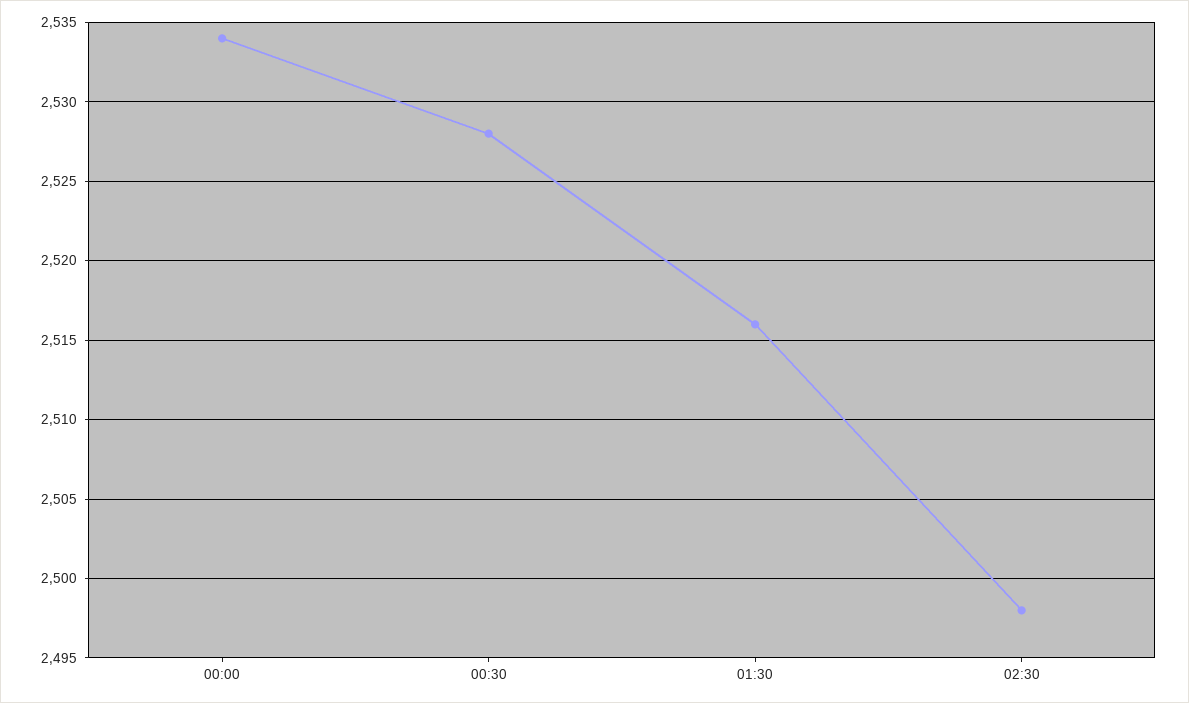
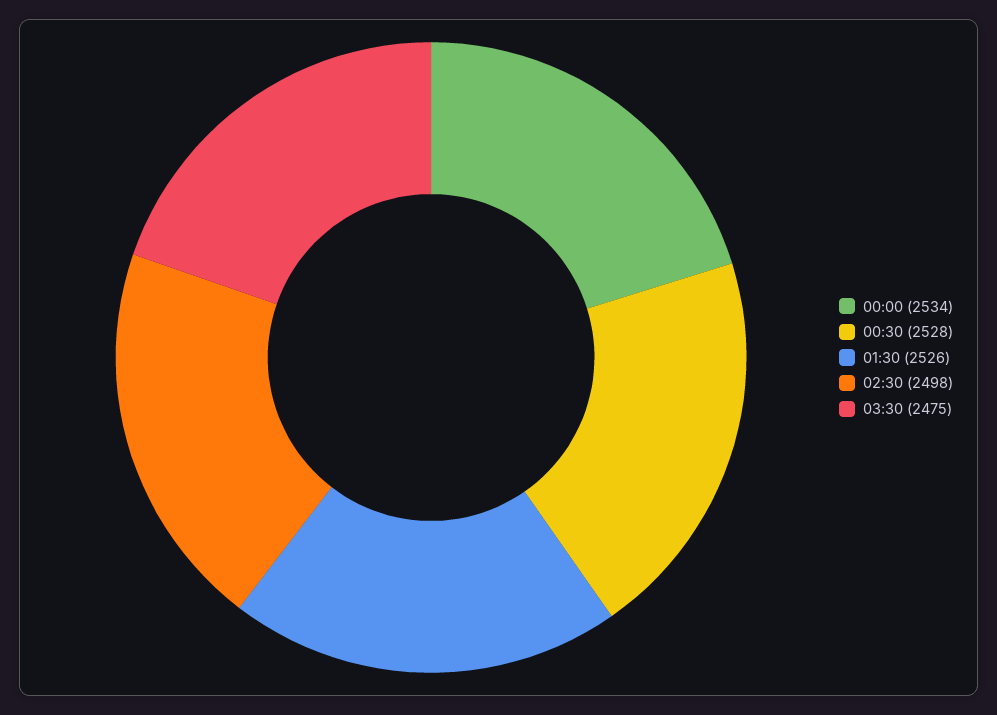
01:30: 2516 -> 2526
03:30: none -> 2475

